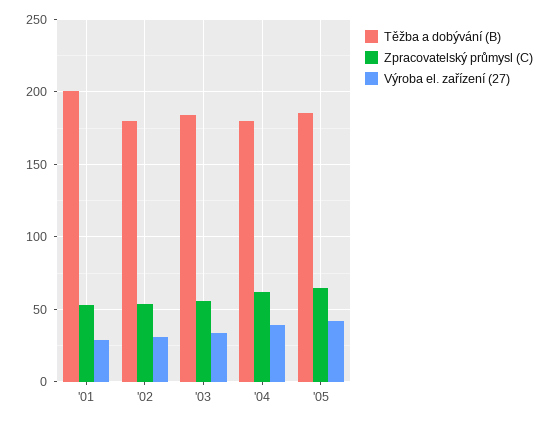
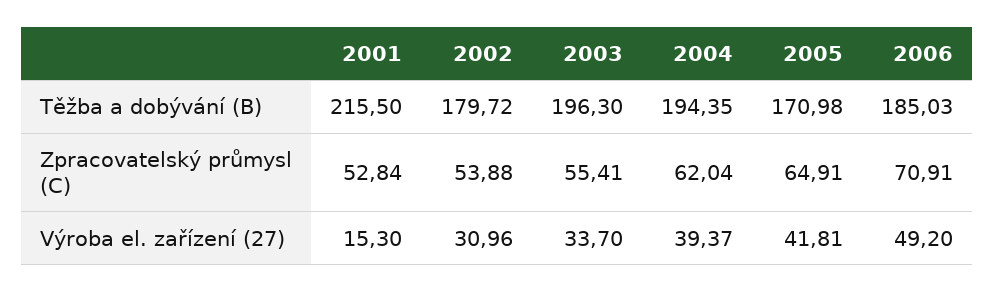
Těžba a dobývání (B), '01: 200 -> 215.5
Výroba el. zařízení (27), '01: 30 -> 15.3
Těžba a dobývání (B), '03: 185 -> 196.3
Těžba a dobývání (B), '04: 180 -> 194.35
Těžba a dobývání (B), '05: 185 -> 170.98
Těžba a dobývání (B), 2006: none -> 185.03
Zpracovatelský průmysl (C), 2006: none -> 70.91
Výroba el. zařízení (27), 2006: none -> 49.2

